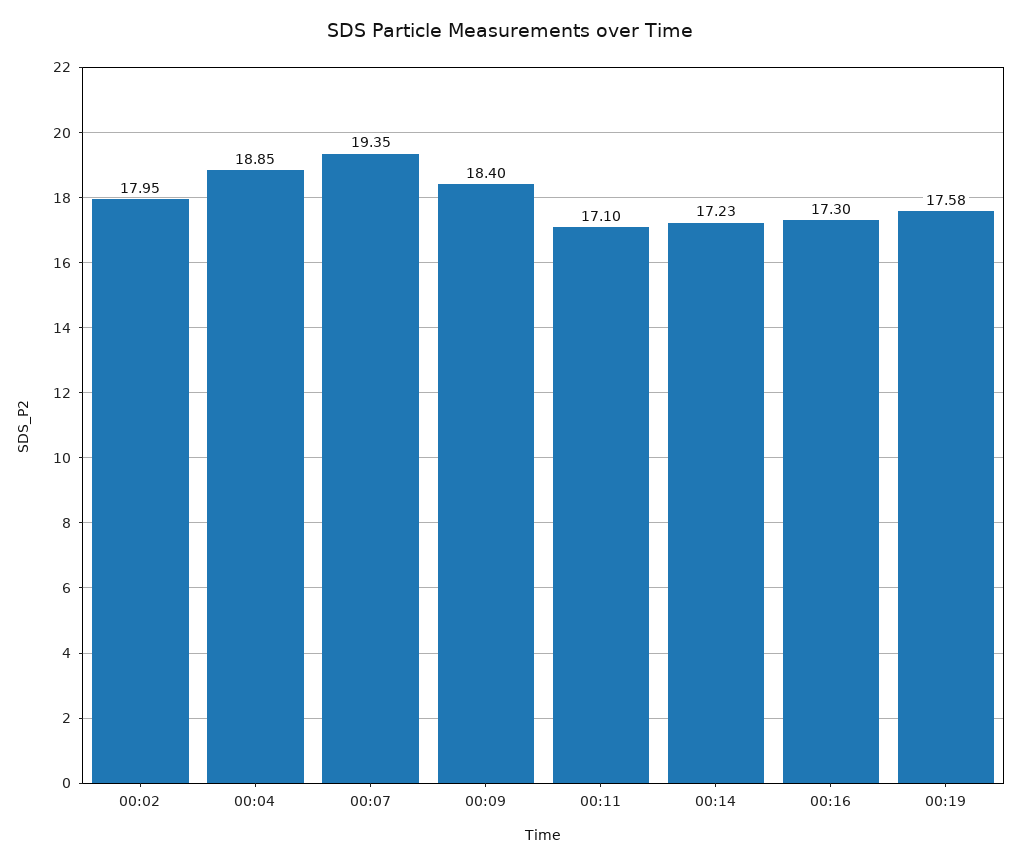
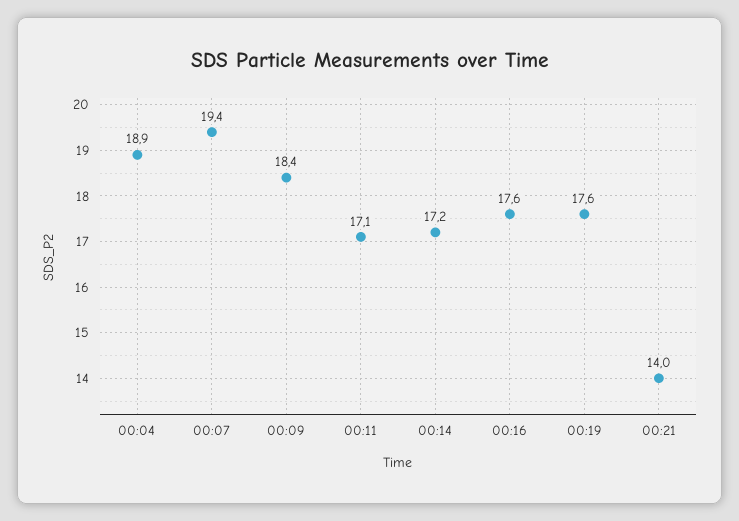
00:02: 17.95 -> none
00:16: 17.3 -> 17.6
00:21: none -> 14

